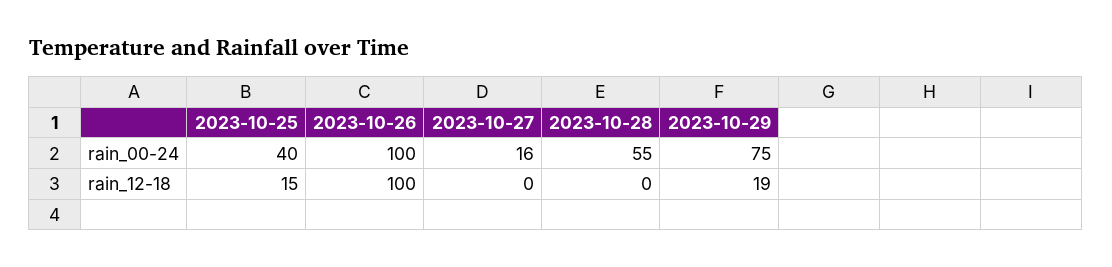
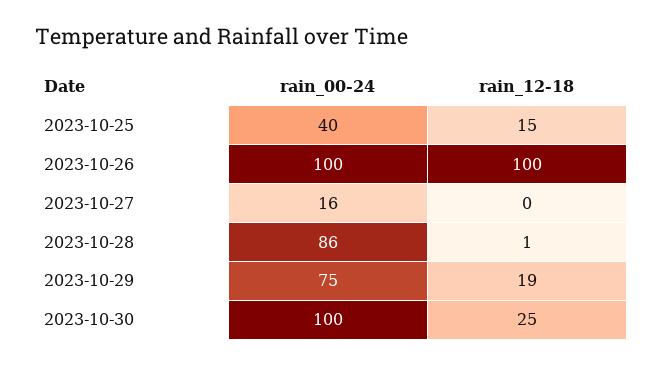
2023-10-28, rain_00-24: 55 -> 86
2023-10-28, rain_12-18: 0 -> 1
2023-10-30, rain_00-24: none -> 100
2023-10-30, rain_12-18: none -> 25

